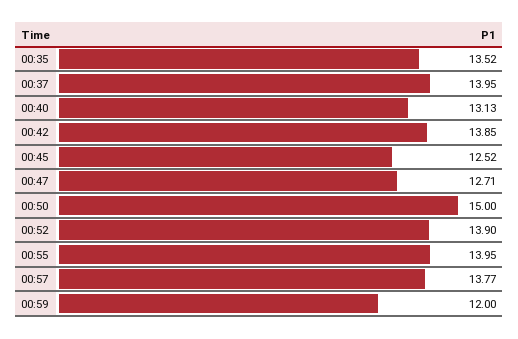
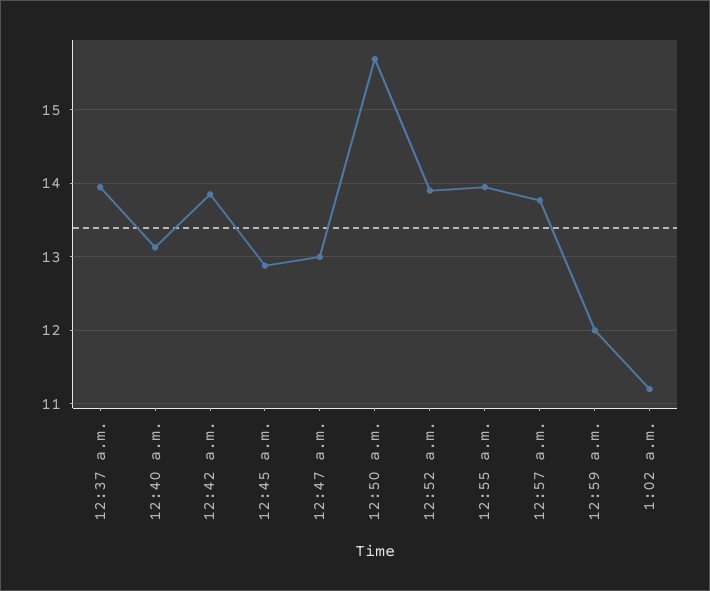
00:35: 13.52 -> none
00:45: 12.52 -> 12.9
00:47: 12.71 -> 13
00:50: 15 -> 15.7
1:02 a.m.: none -> 11.2

